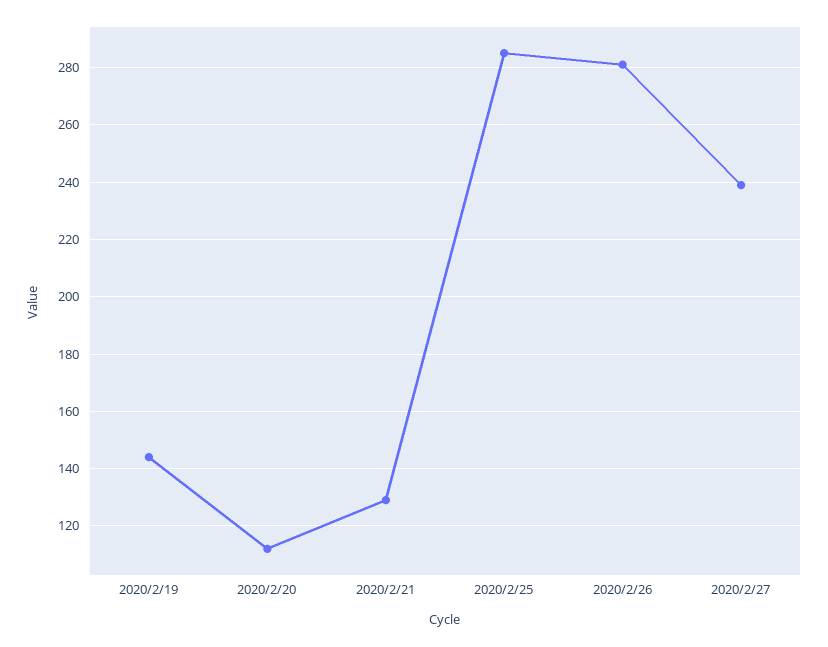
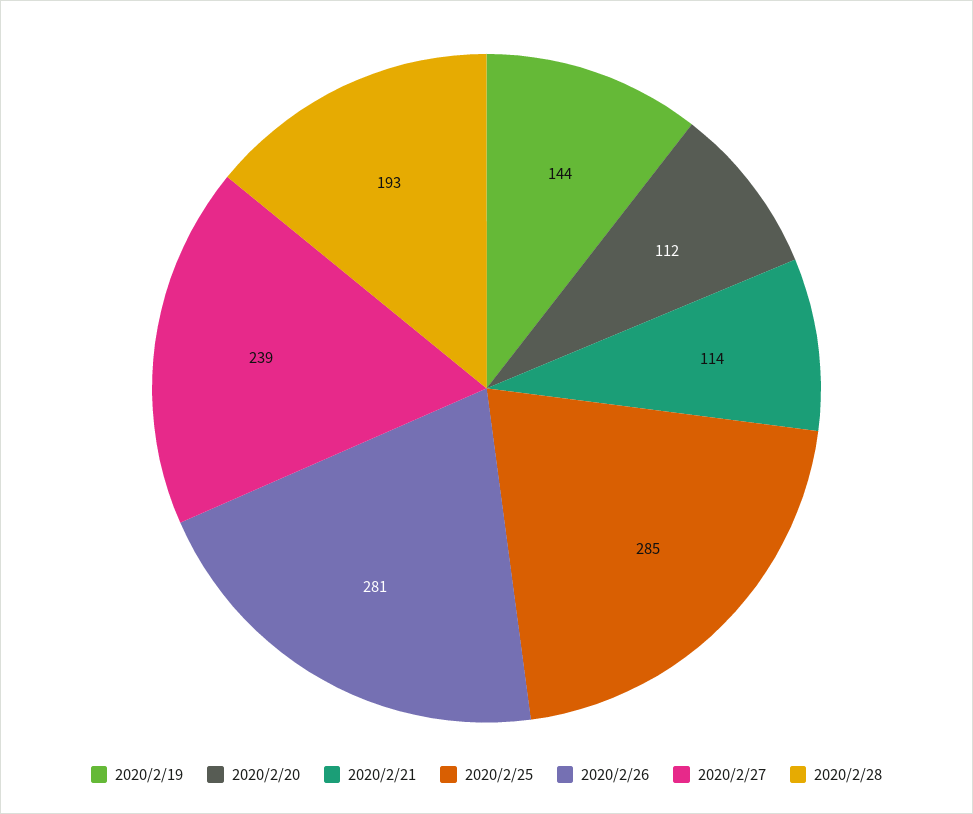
2020/2/21: 130 -> 114
2020/2/28: none -> 193

